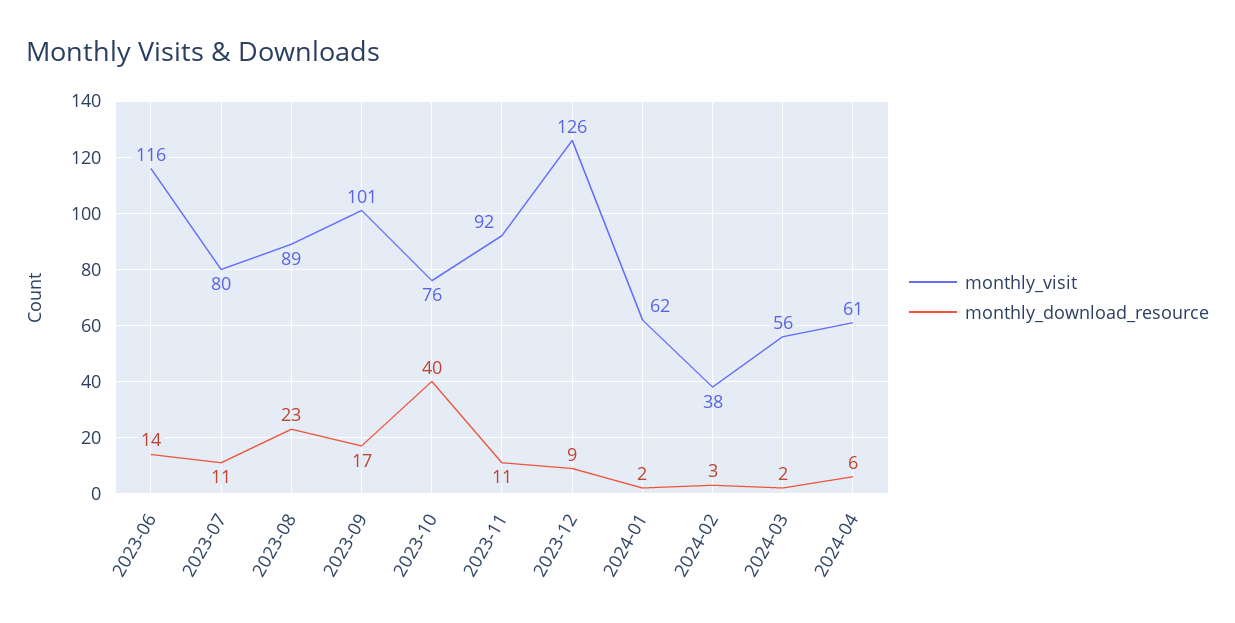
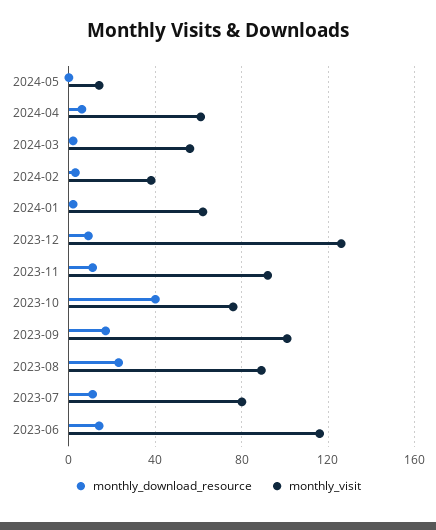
monthly_download_resource, 2024-05: none -> 0
monthly_visit, 2024-05: none -> 15

